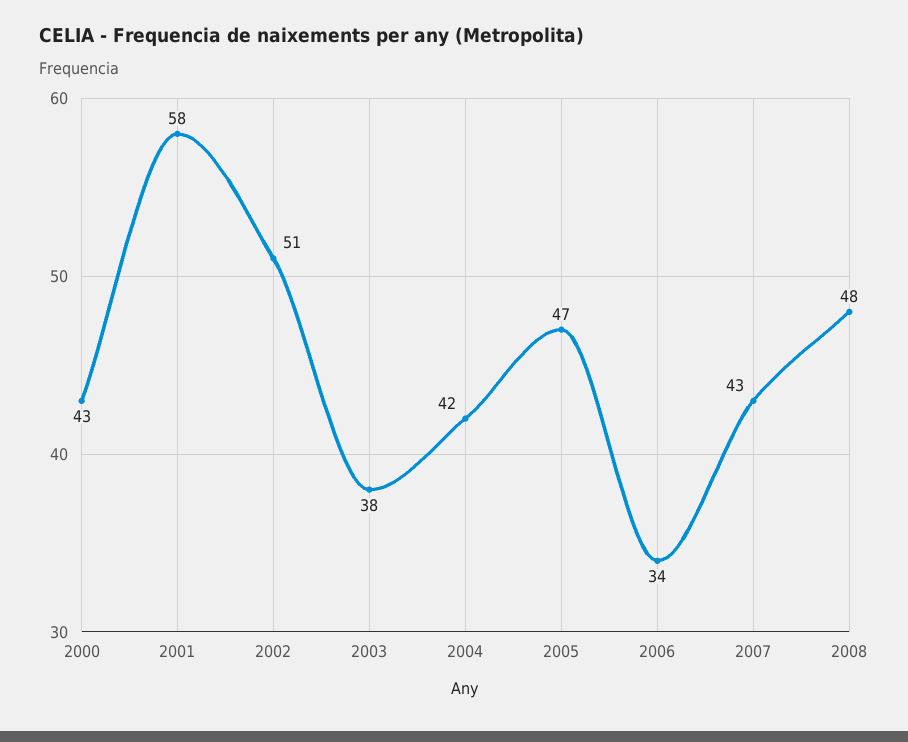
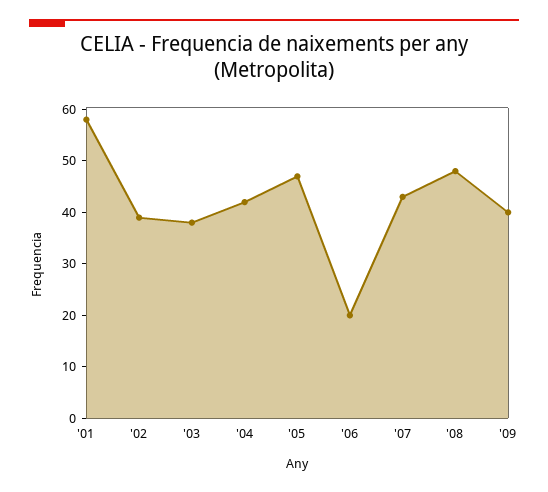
2000: 43 -> none
2002: 51 -> 40
2006: 34 -> 20
'09: none -> 40

